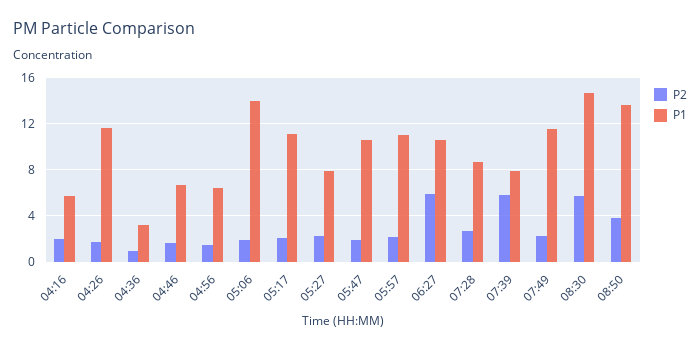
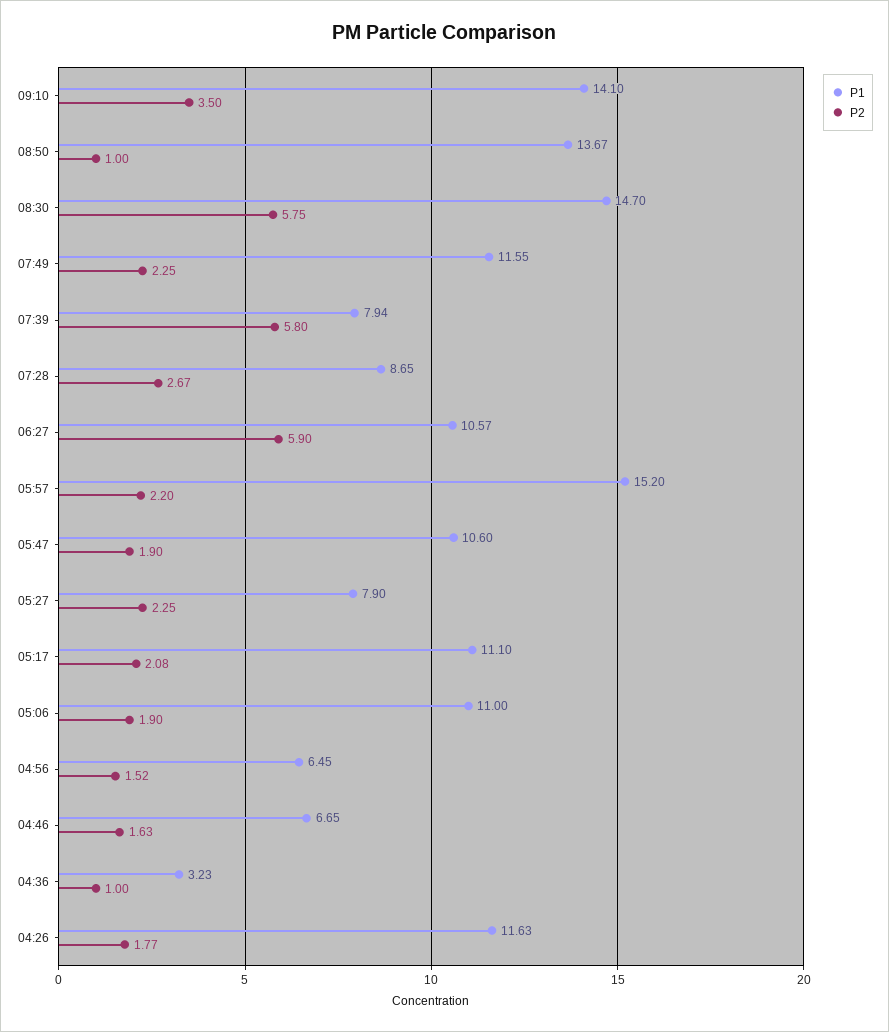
P2, 04:16: 2 -> none
P1, 04:16: 6 -> none
P1, 05:06: 14 -> 11
P1, 05:57: 11 -> 15.2
P2, 08:50: 4 -> 1
P1, 09:10: none -> 14.1
P2, 09:10: none -> 3.5

